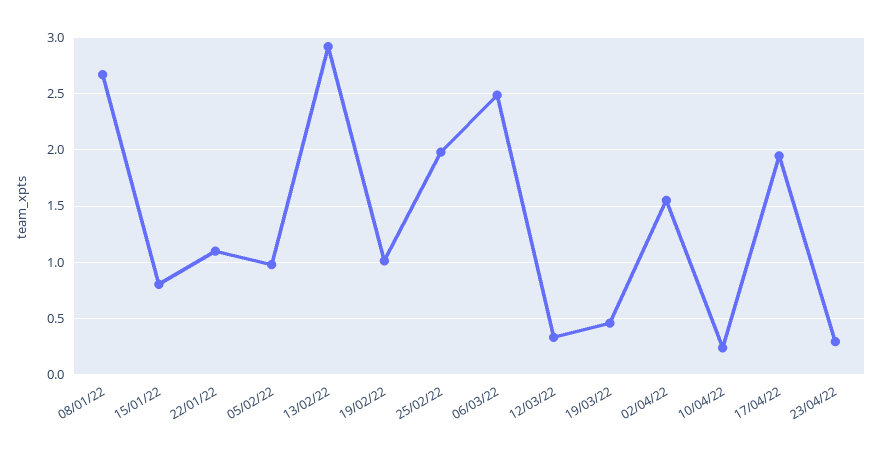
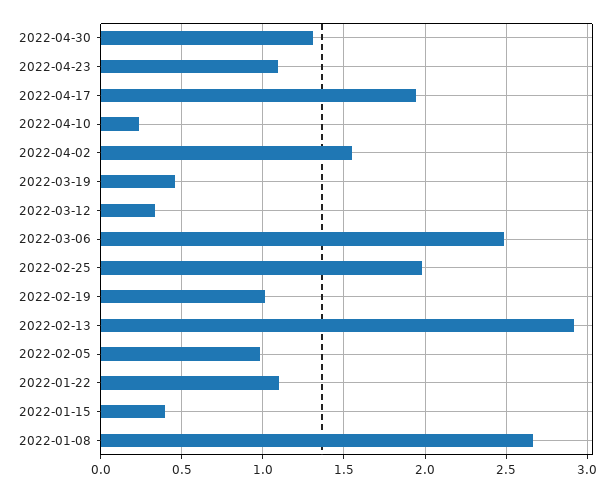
15/01/22: 0.8 -> 0.4
23/04/22: 0.3 -> 1.1
2022-04-30: none -> 1.3

